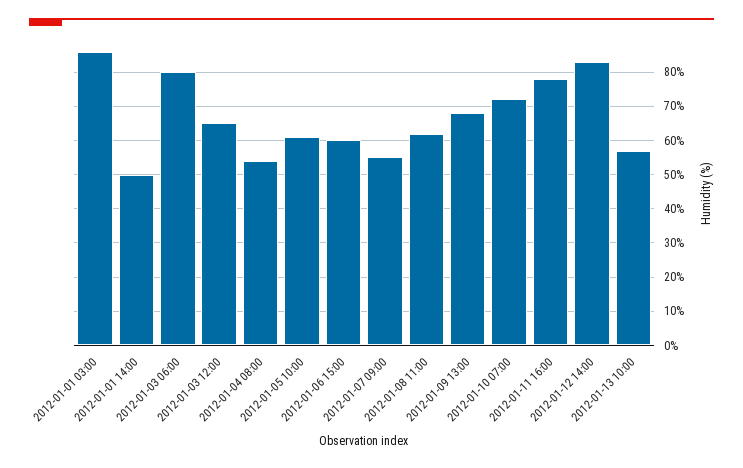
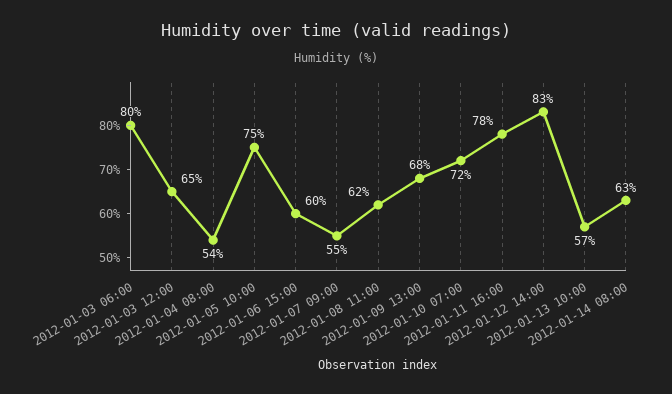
2012-01-01 03:00: 85 -> none
2012-01-01 14:00: 50 -> none
2012-01-05 10:00: 60 -> 75
2012-01-14 08:00: none -> 63

